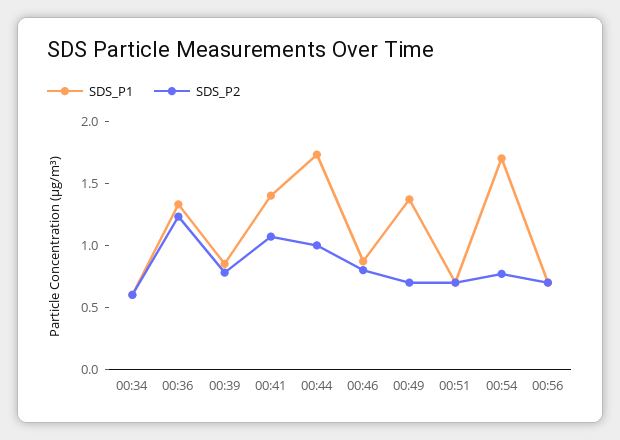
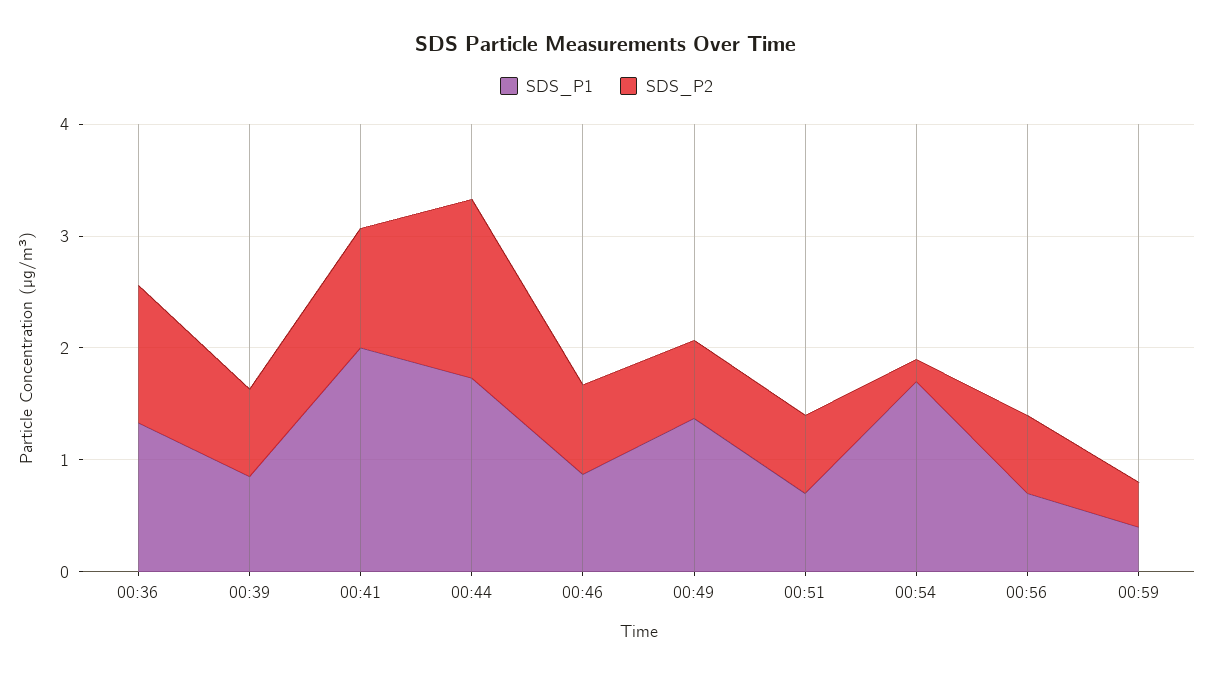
SDS_P1, 00:34: 0.6 -> none
SDS_P2, 00:34: 0.6 -> none
SDS_P1, 00:41: 1.4 -> 2
SDS_P2, 00:44: 1 -> 1.6
SDS_P2, 00:54: 0.8 -> 0.2
SDS_P1, 00:59: none -> 0.4
SDS_P2, 00:59: none -> 0.4

